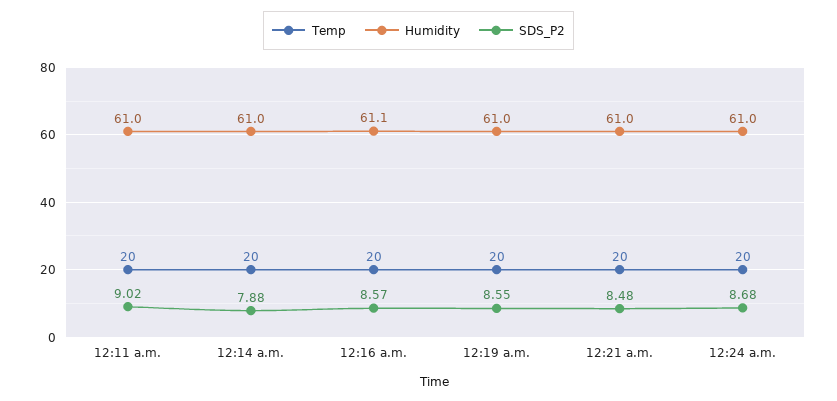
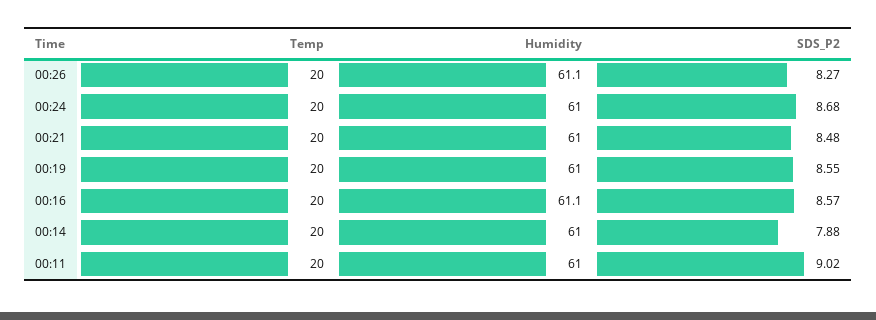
Temp, 00:26: none -> 20
Humidity, 00:26: none -> 61.1
SDS_P2, 00:26: none -> 8.27

